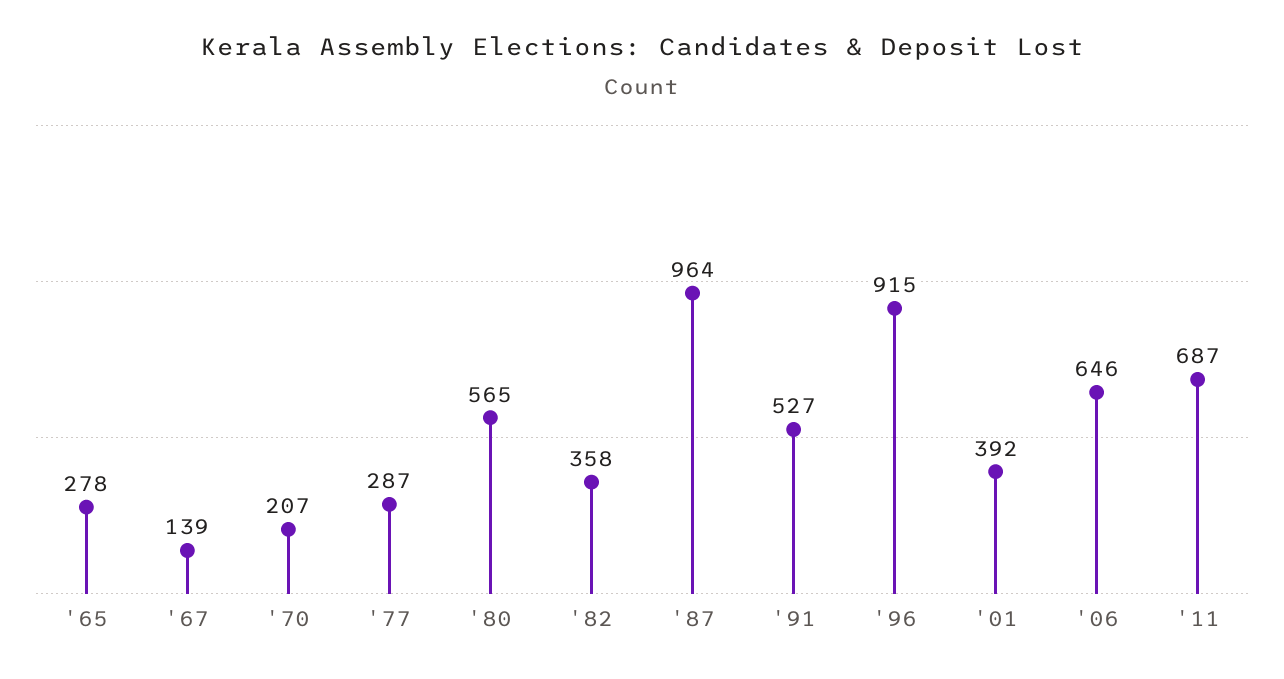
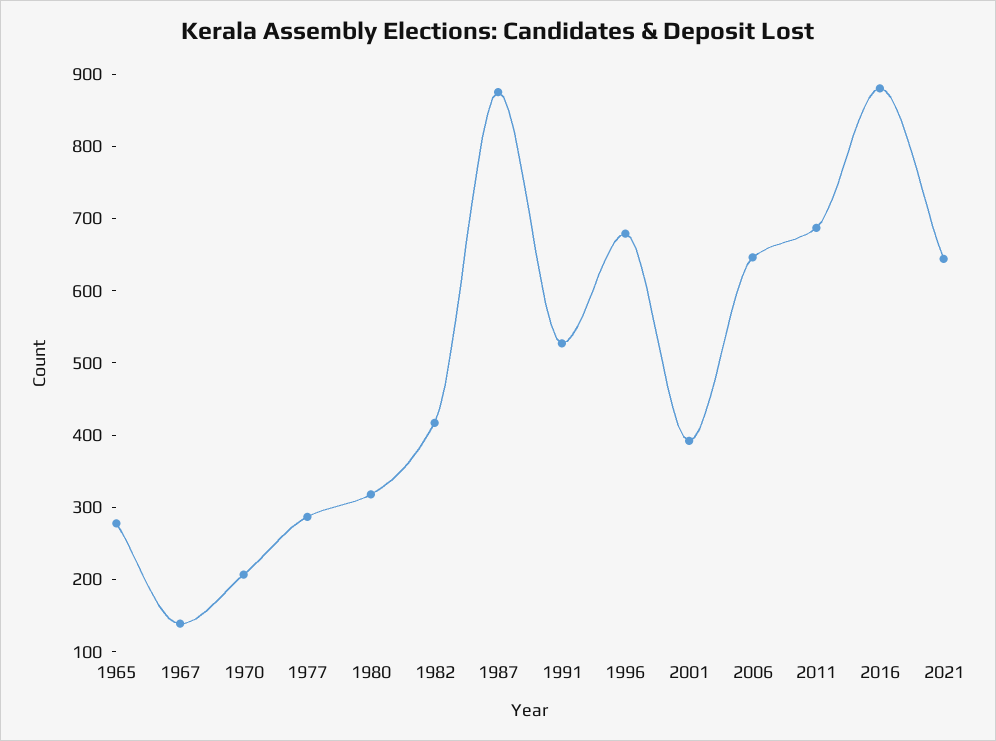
'80: 565 -> 320
'82: 358 -> 420
'87: 964 -> 880
'96: 915 -> 680
2016: none -> 880
2021: none -> 640

